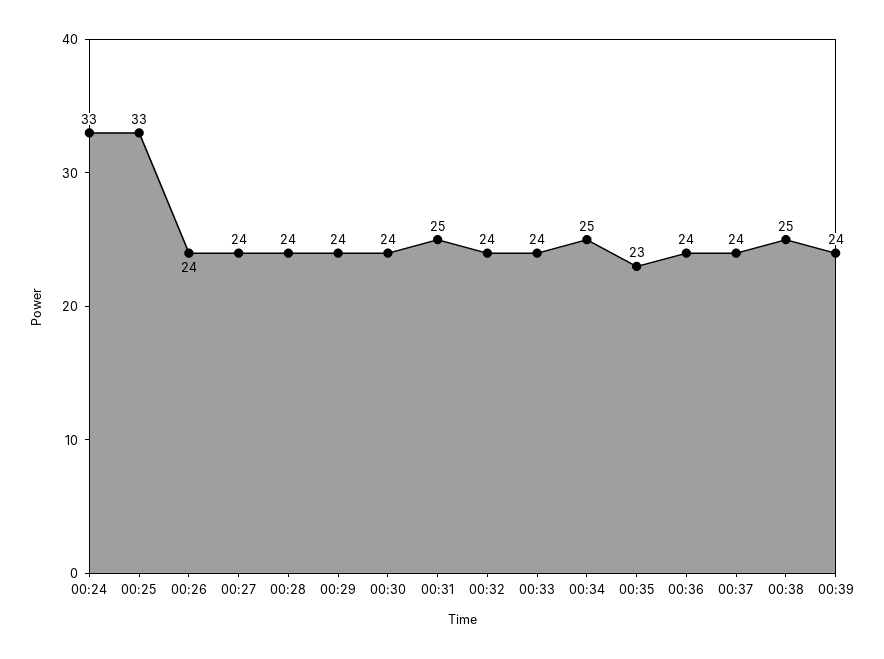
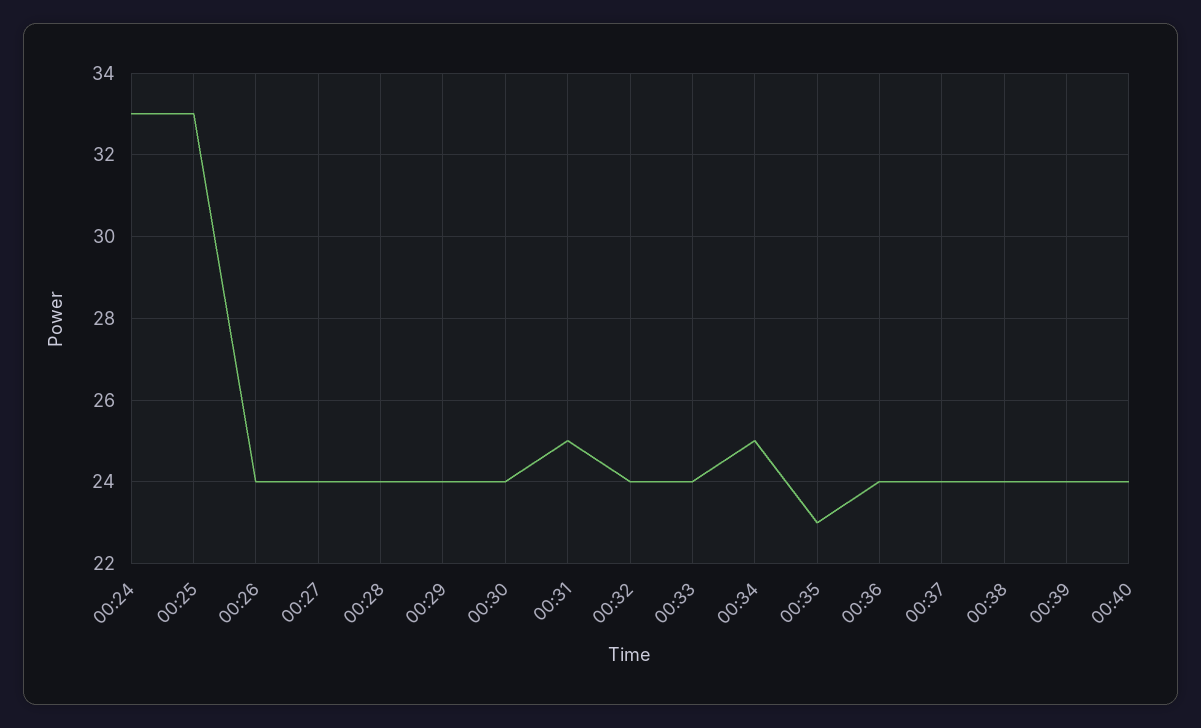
00:38: 25 -> 24
00:40: none -> 24

